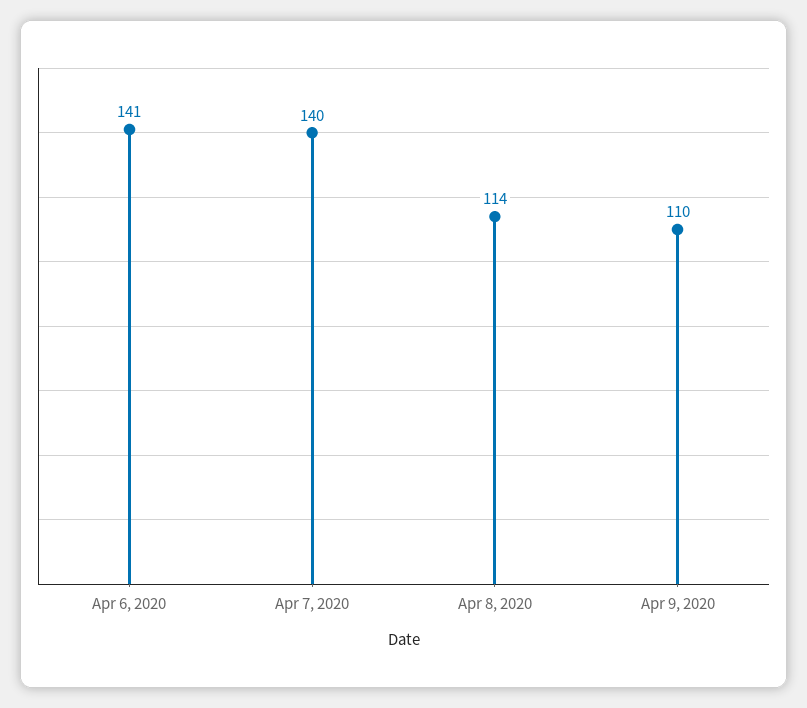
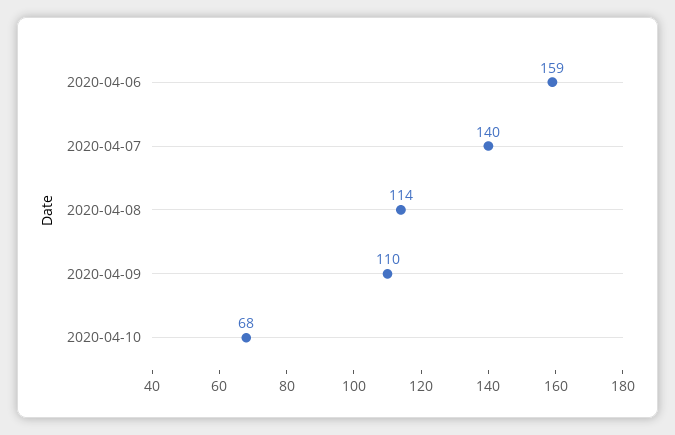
Apr 6, 2020: 141 -> 159
2020-04-10: none -> 68

